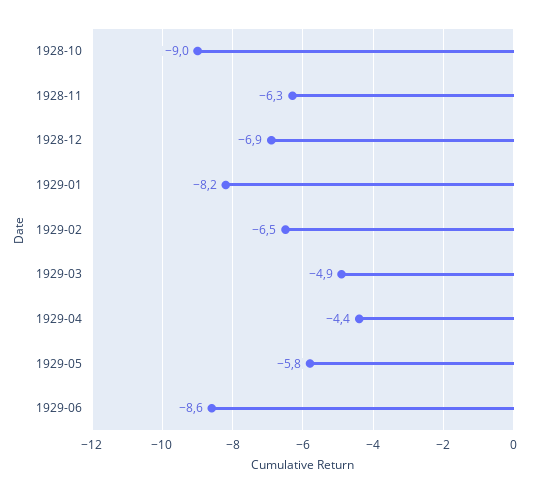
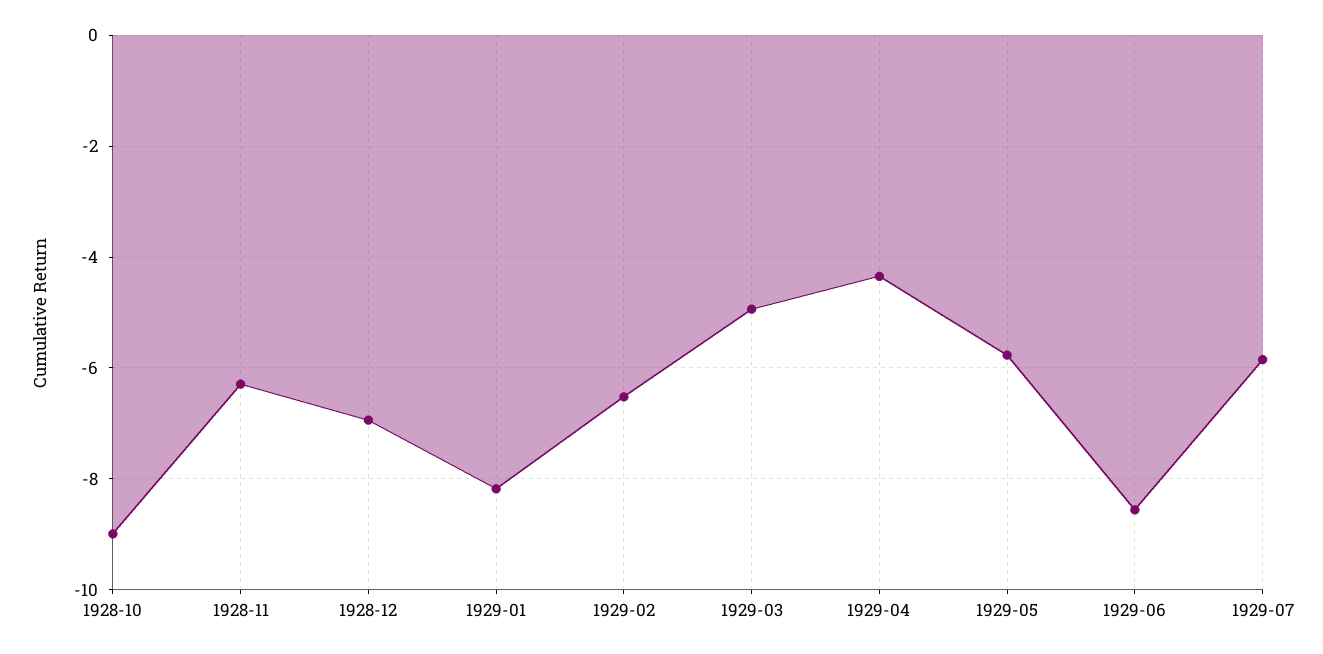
1929-07: none -> -5.8

